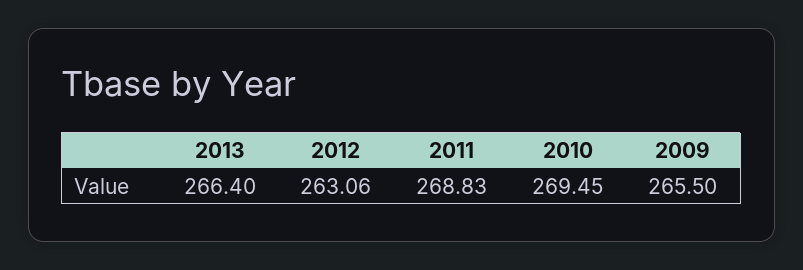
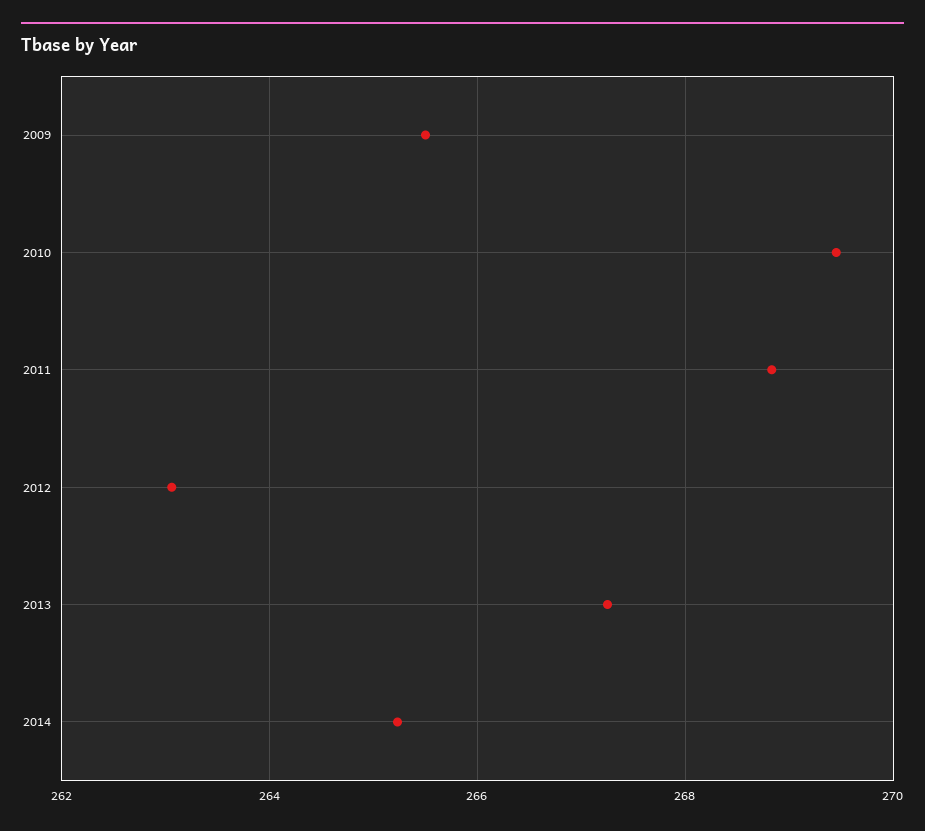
2013: 266.4 -> 267.2
2014: none -> 265.2

